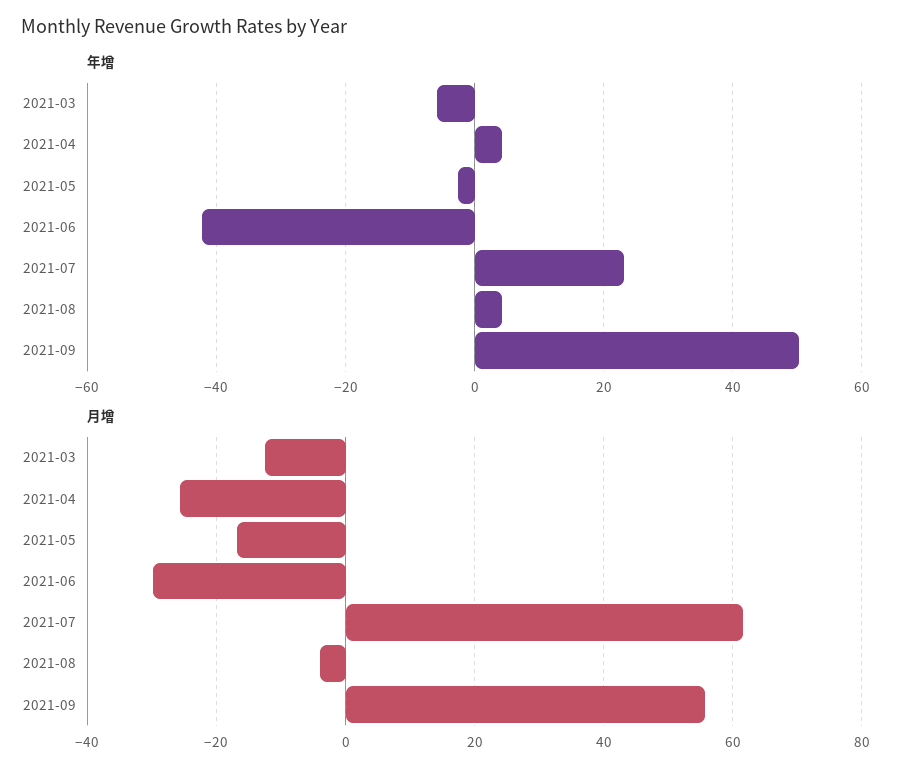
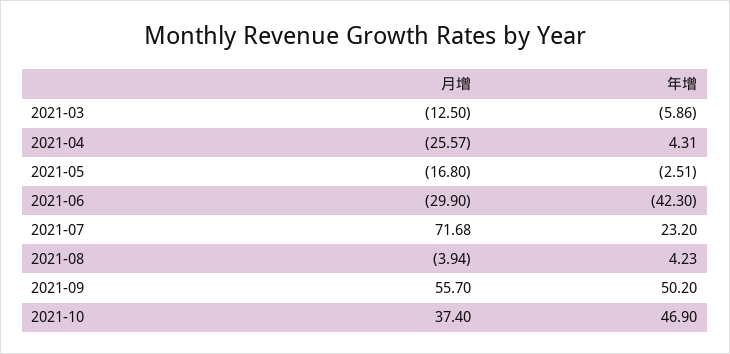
月增, 2021-07: 62 -> 71.68
月增, 2021-10: none -> 37.4
年增, 2021-10: none -> 46.9

